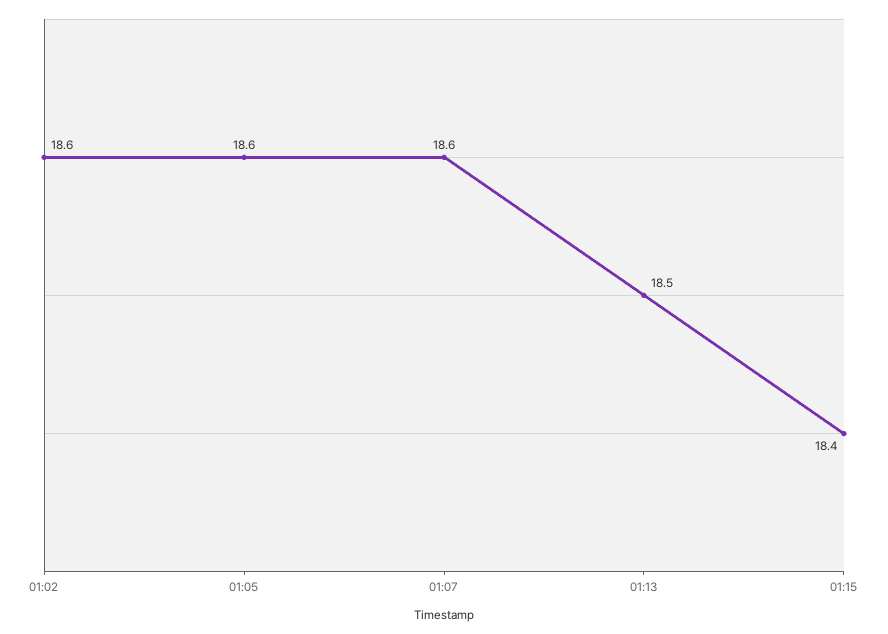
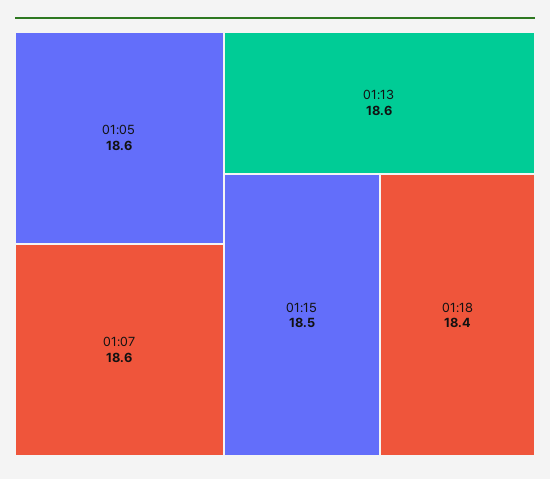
01:02: 18.6 -> none
01:13: 18.5 -> 18.6
01:15: 18.4 -> 18.5
01:18: none -> 18.4

